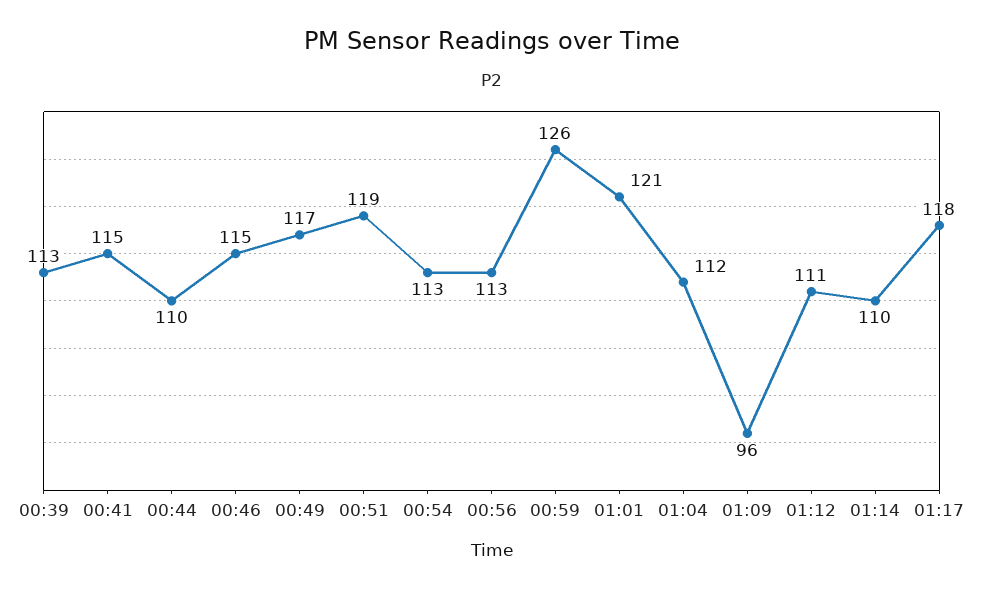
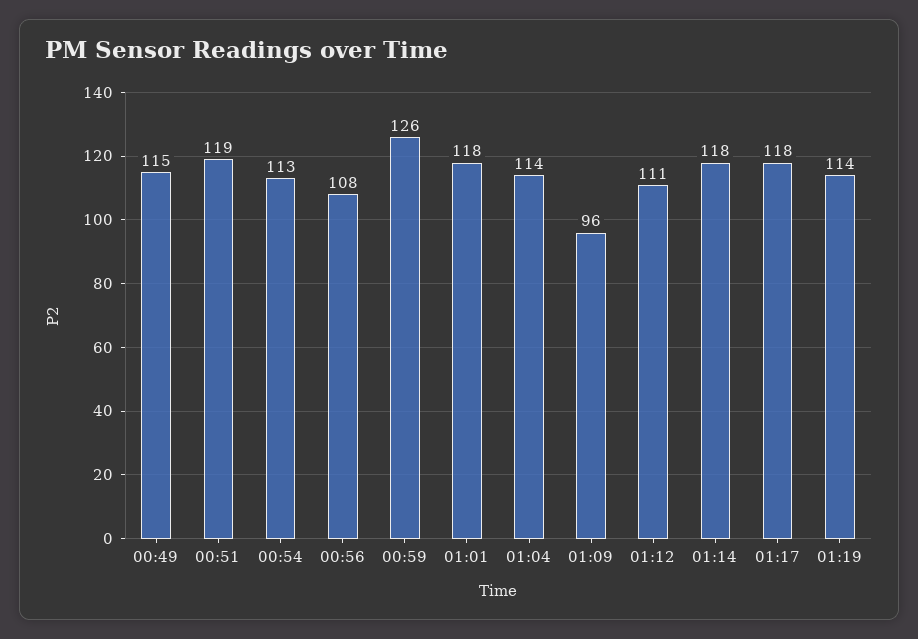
00:39: 113 -> none
00:41: 115 -> none
00:44: 110 -> none
00:46: 115 -> none
00:49: 117 -> 115
00:56: 113 -> 108
01:01: 121 -> 118
01:04: 112 -> 114
01:14: 110 -> 118
01:19: none -> 114

